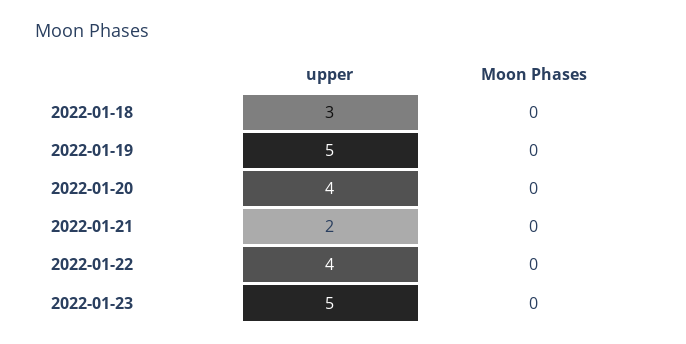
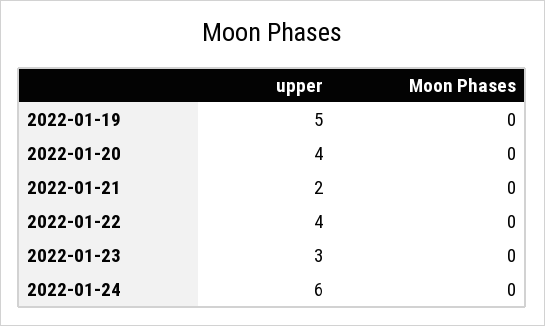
upper, 2022-01-18: 3 -> none
Moon Phases, 2022-01-18: 0 -> none
upper, 2022-01-23: 5 -> 3
upper, 2022-01-24: none -> 6
Moon Phases, 2022-01-24: none -> 0

